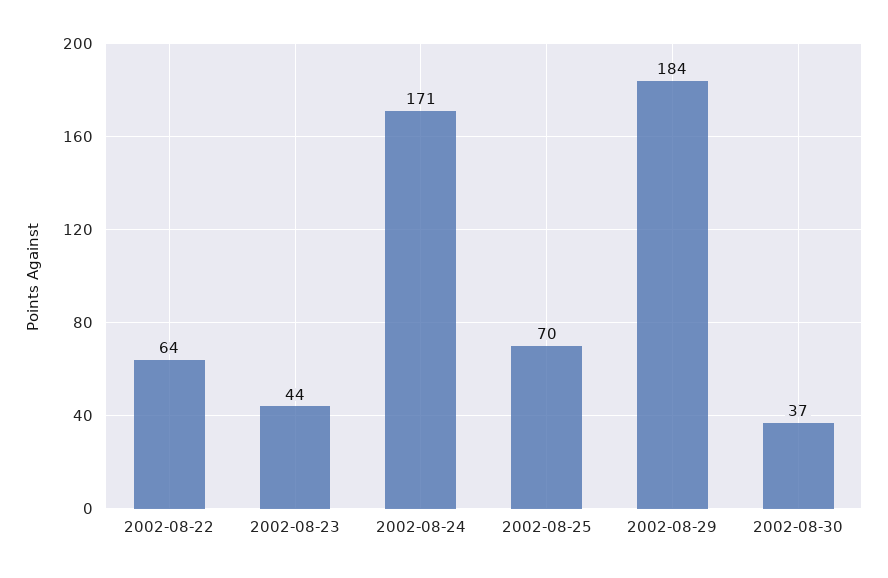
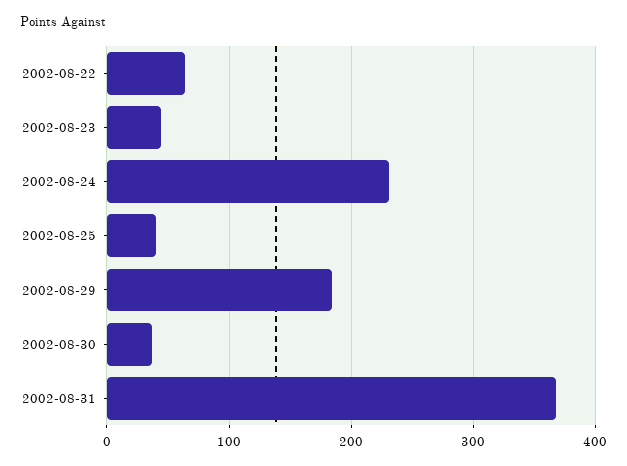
2002-08-24: 171 -> 230
2002-08-25: 70 -> 40
2002-08-31: none -> 370

